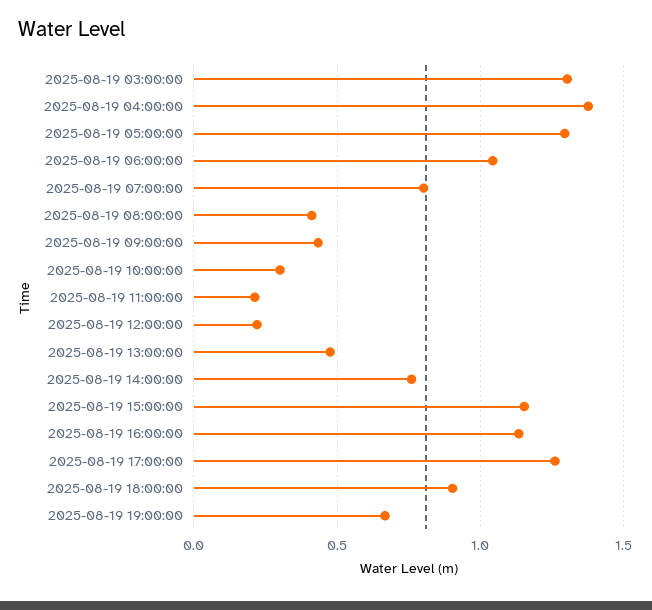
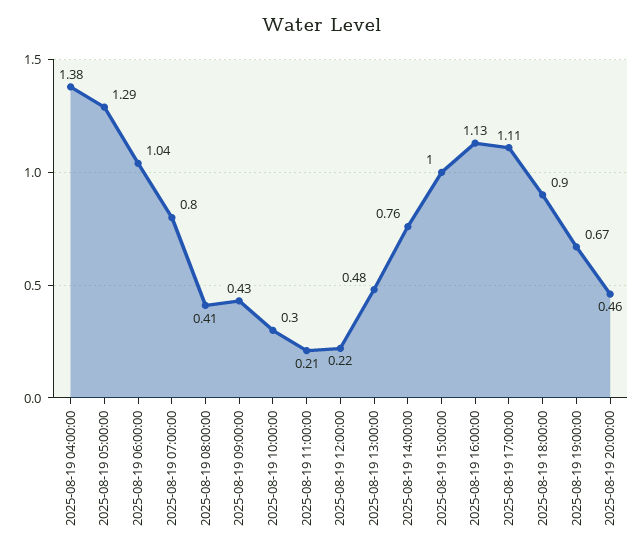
2025-08-19 03:00:00: 1.3 -> none
2025-08-19 15:00:00: 1.15 -> 1
2025-08-19 17:00:00: 1.25 -> 1.11
2025-08-19 20:00:00: none -> 0.46

